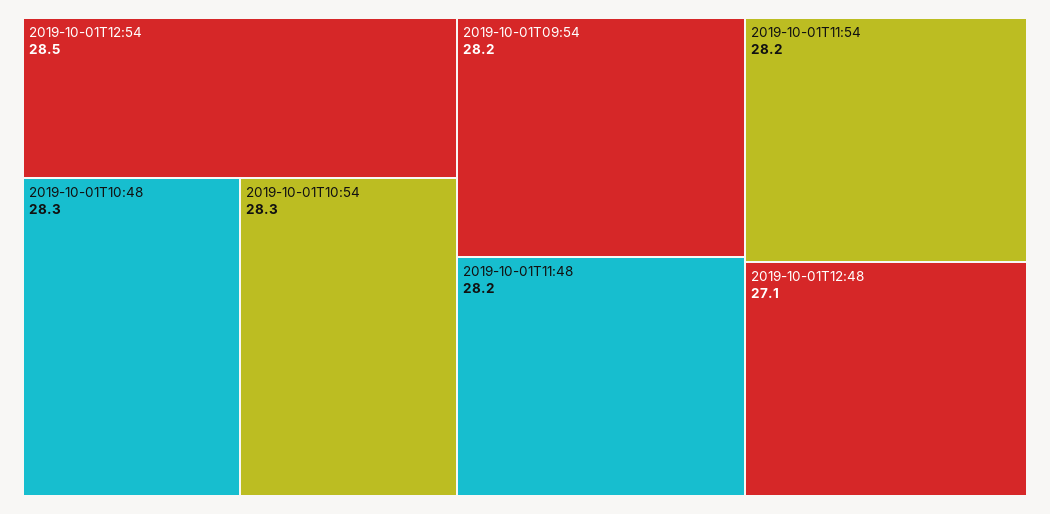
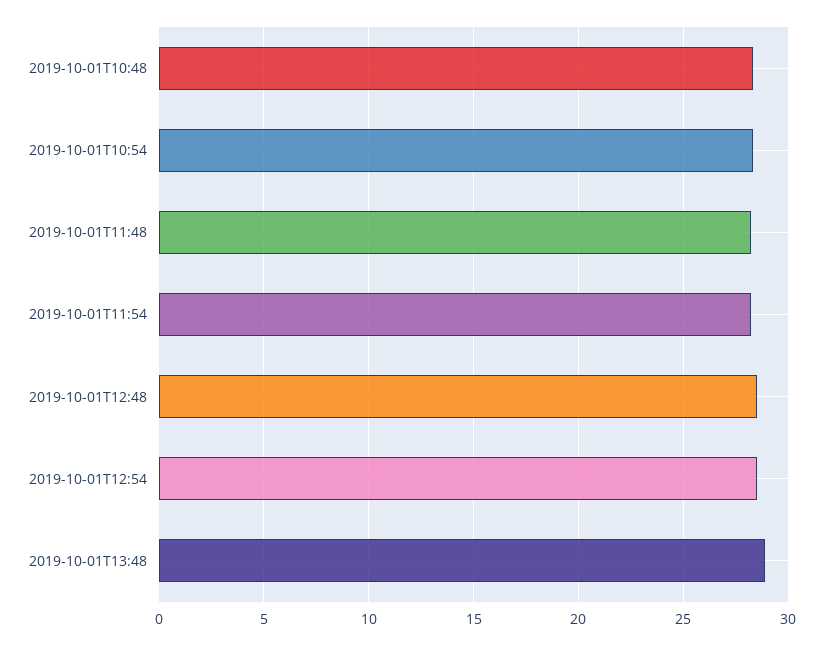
2019-10-01T09:54: 28.2 -> none
2019-10-01T12:48: 27.1 -> 28.5
2019-10-01T13:48: none -> 29

